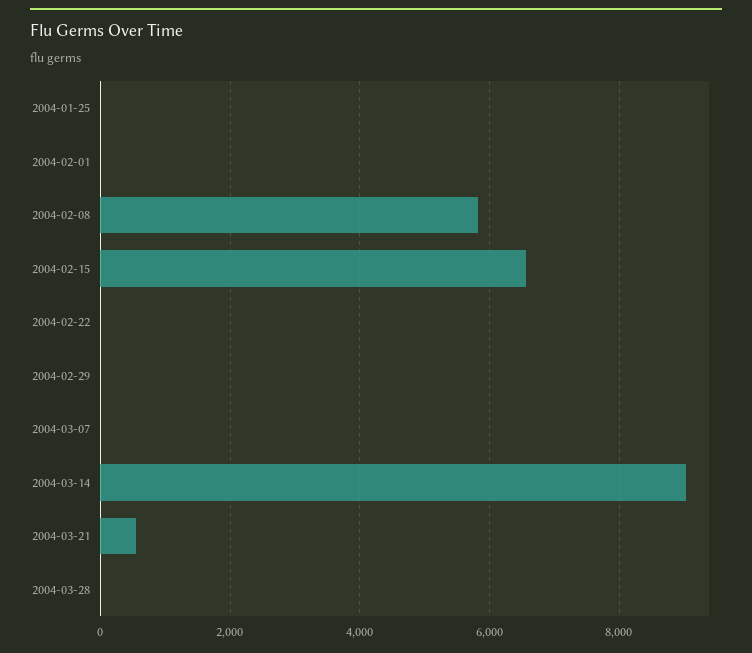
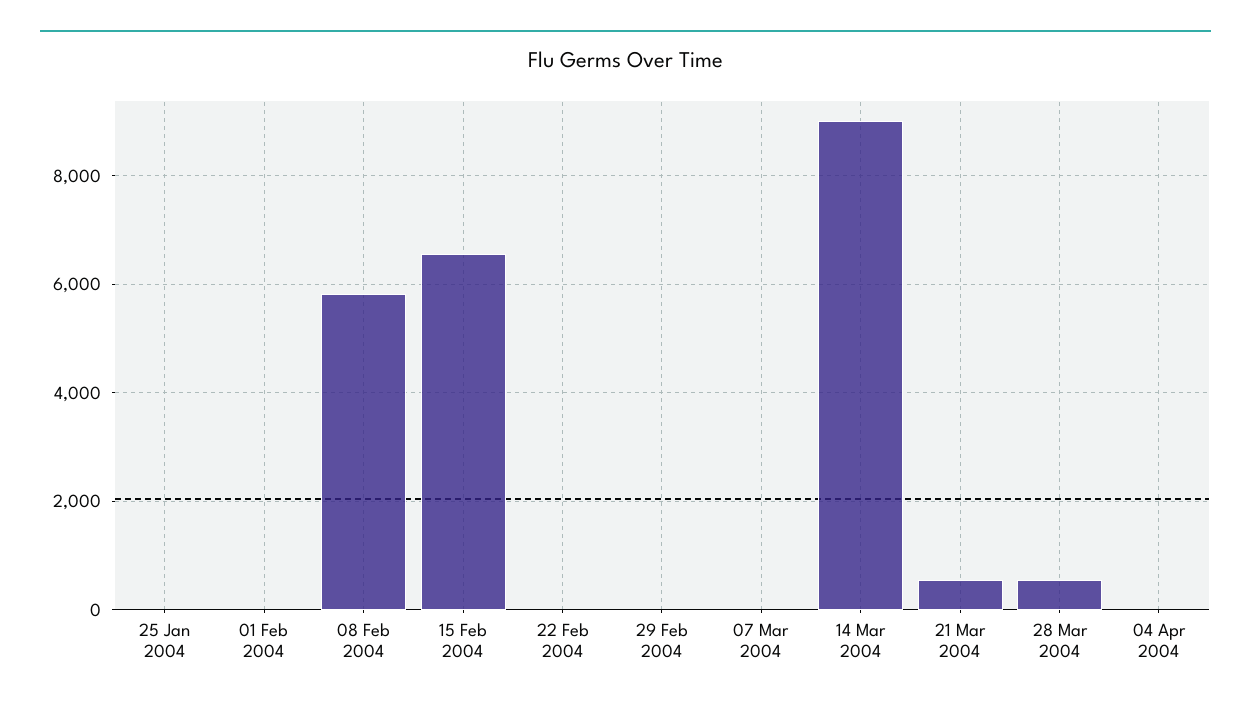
2004-03-28: 0 -> 600
04 Apr 2004: none -> 0

